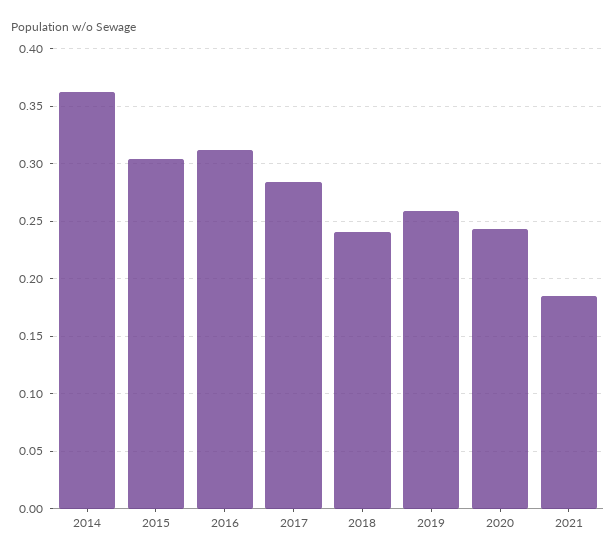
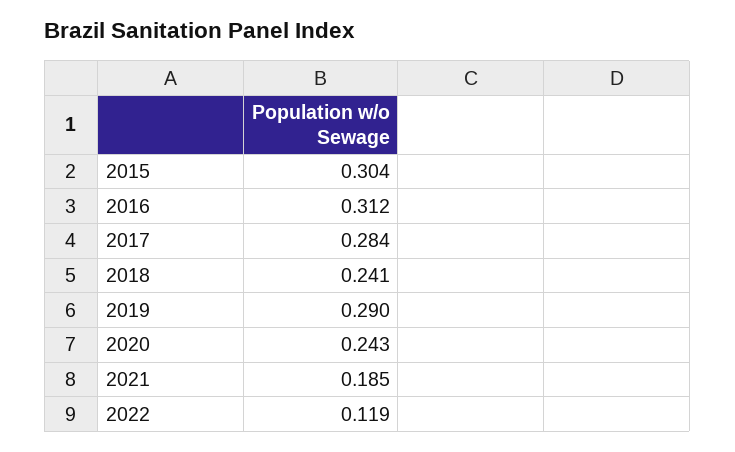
2014: 0.36 -> none
2019: 0.26 -> 0.29
2022: none -> 0.119

